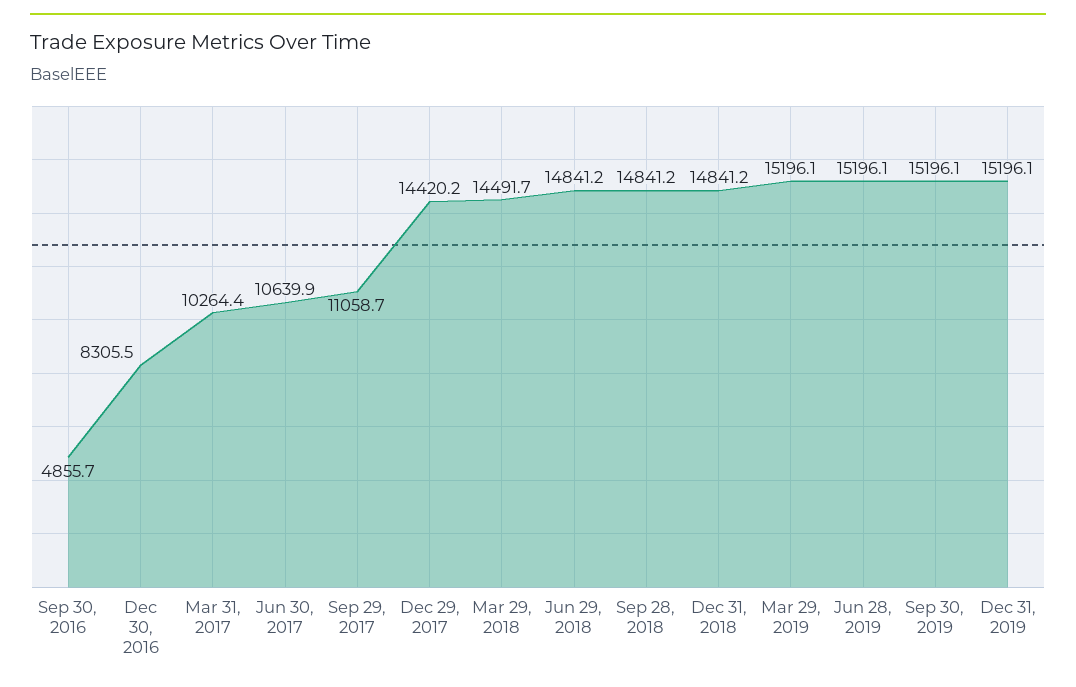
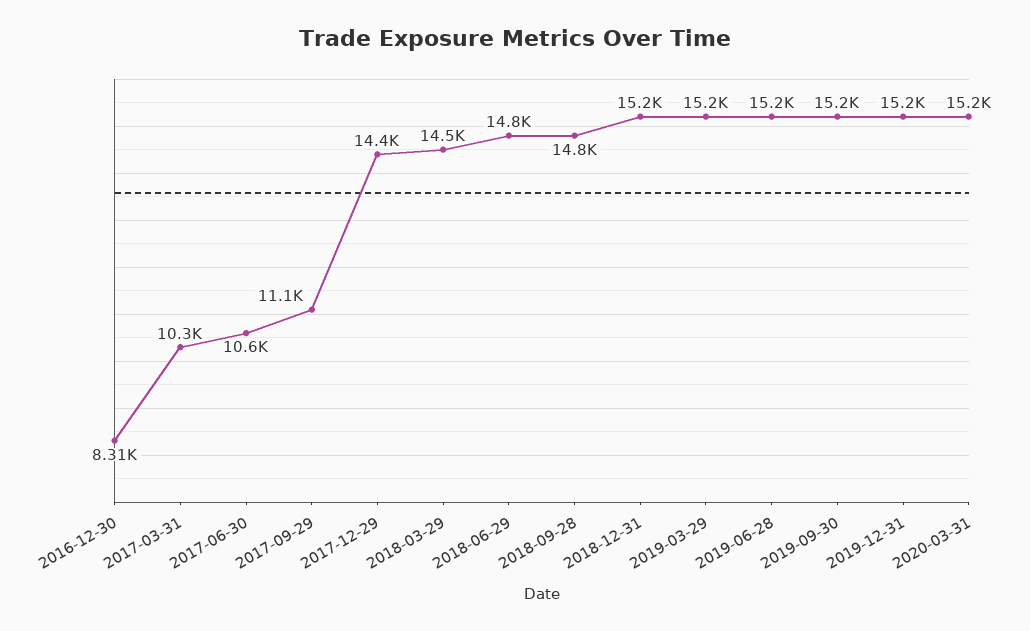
Sep 30, 2016: 4855.7 -> none
Dec 31, 2018: 14841.2 -> 15200
2020-03-31: none -> 15200

